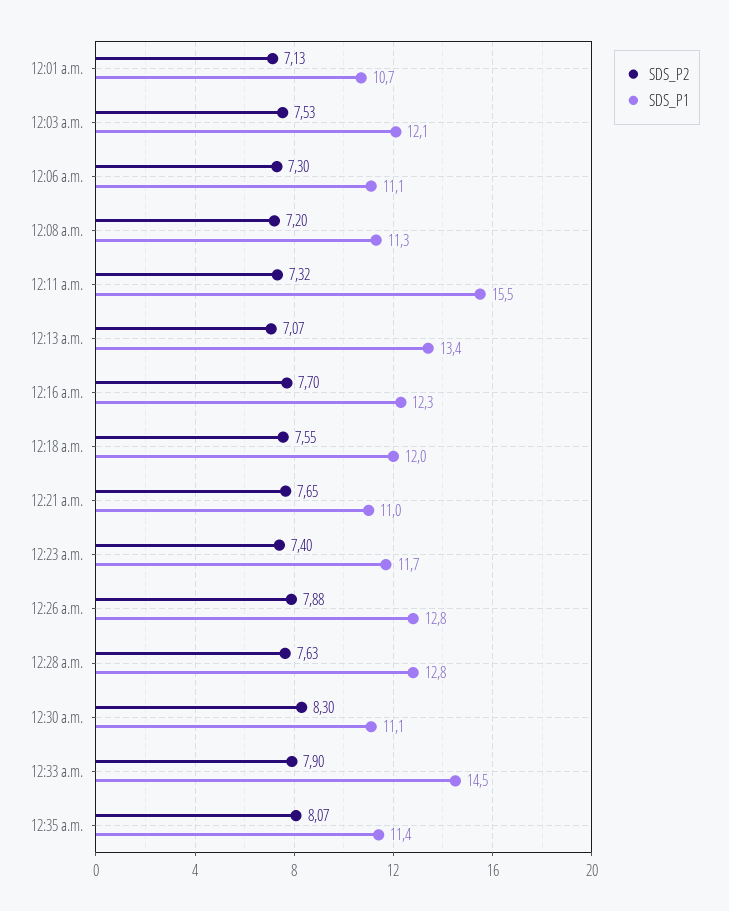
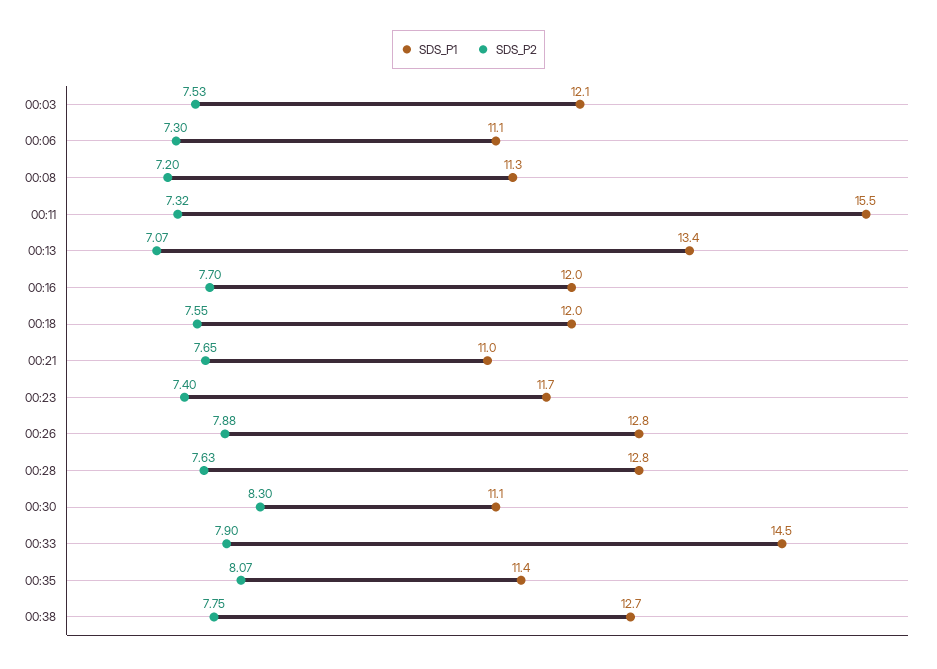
SDS_P2, 12:01 a.m.: 7.13 -> none
SDS_P1, 12:01 a.m.: 10.7 -> none
SDS_P1, 12:16 a.m.: 12.3 -> 12
SDS_P1, 00:38: none -> 12.7
SDS_P2, 00:38: none -> 7.75

